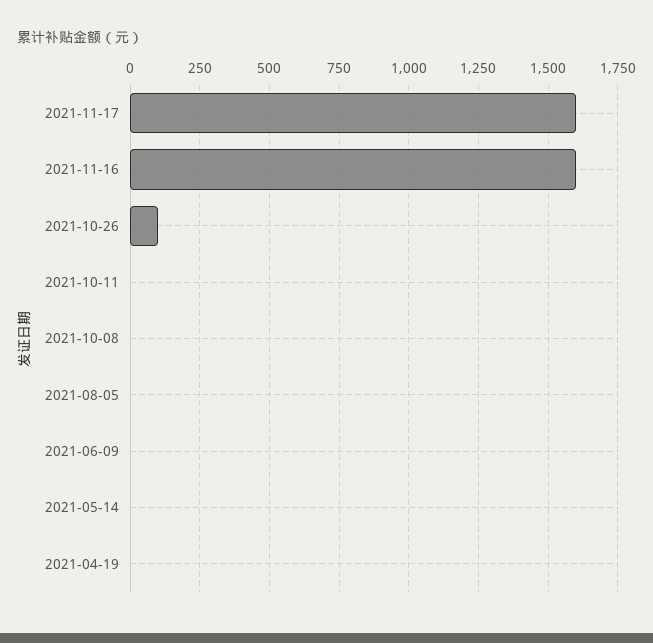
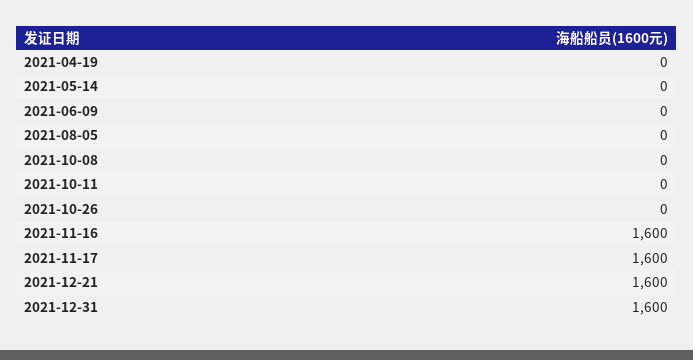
2021-10-26: 100 -> 0
2021-12-21: none -> 1600
2021-12-31: none -> 1600

